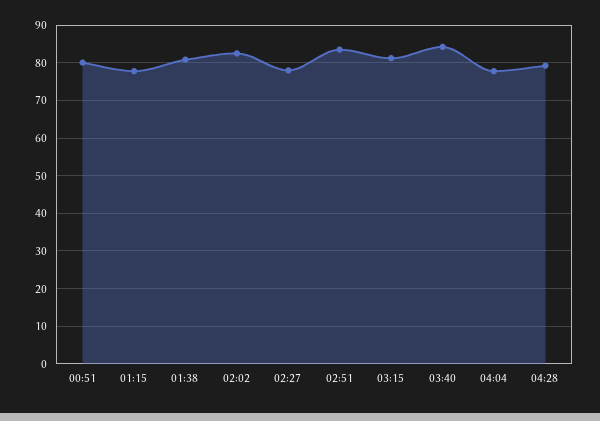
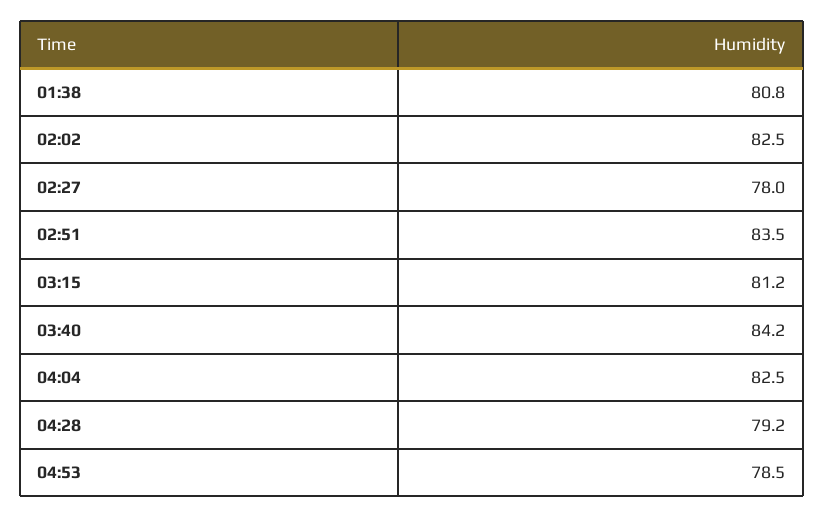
00:51: 80 -> none
01:15: 78 -> none
04:04: 78 -> 82.5
04:53: none -> 78.5

